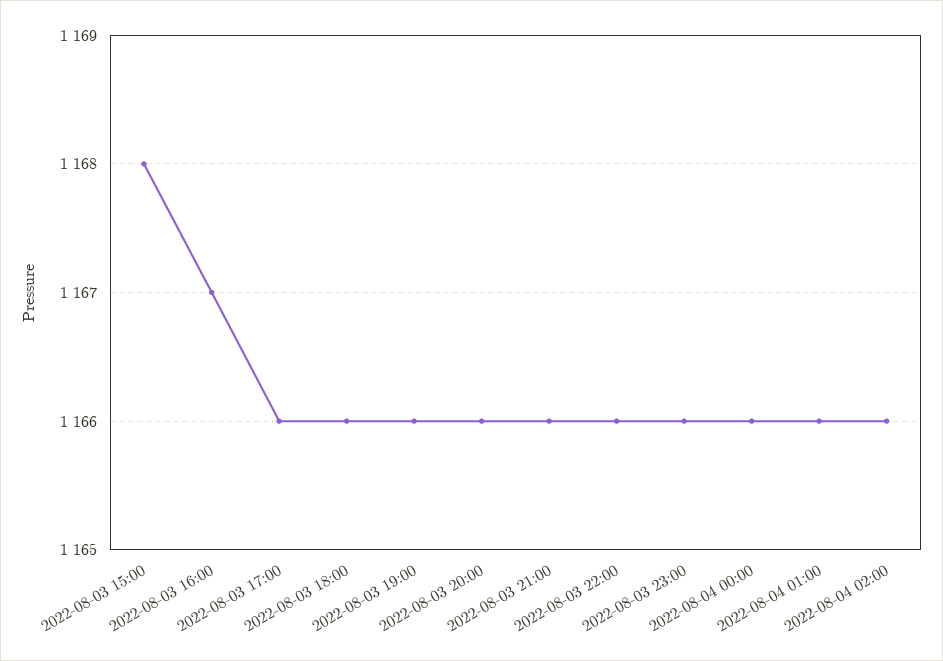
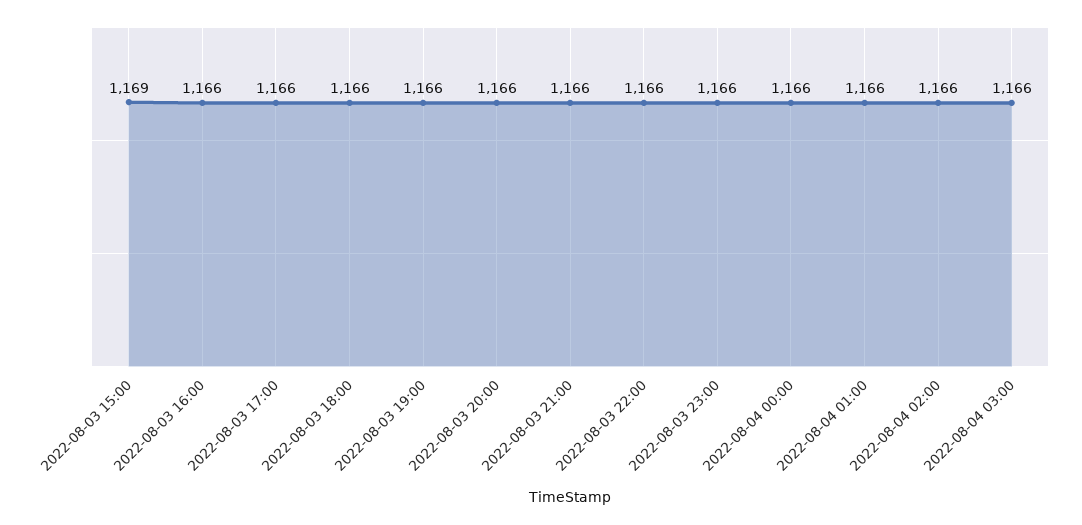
2022-08-03 15:00: 1168 -> 1169
2022-08-03 16:00: 1167 -> 1166
2022-08-04 03:00: none -> 1166

